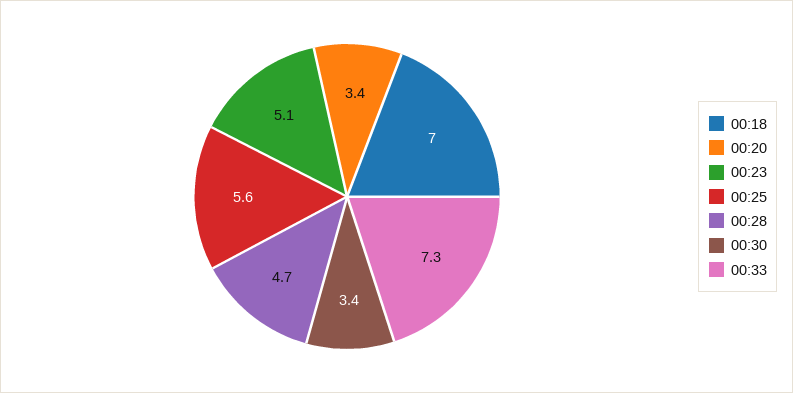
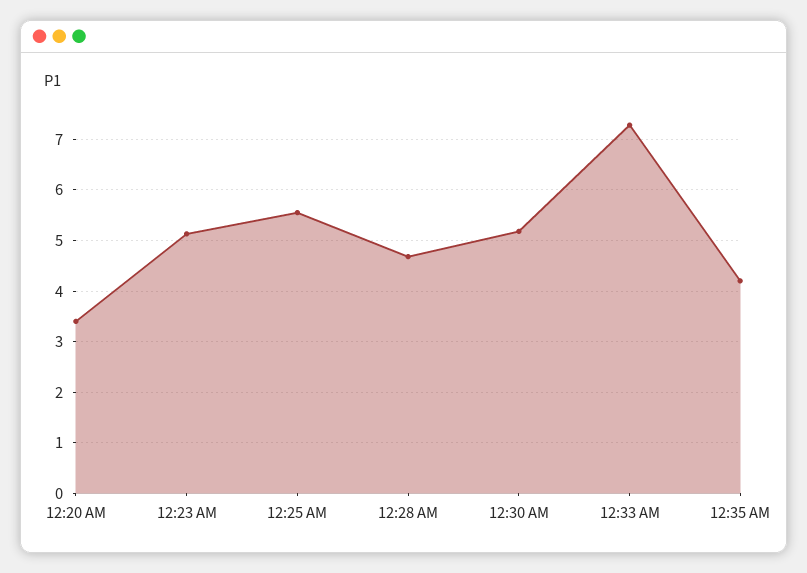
00:18: 7 -> none
00:30: 3.4 -> 5.2
12:35 AM: none -> 4.2

